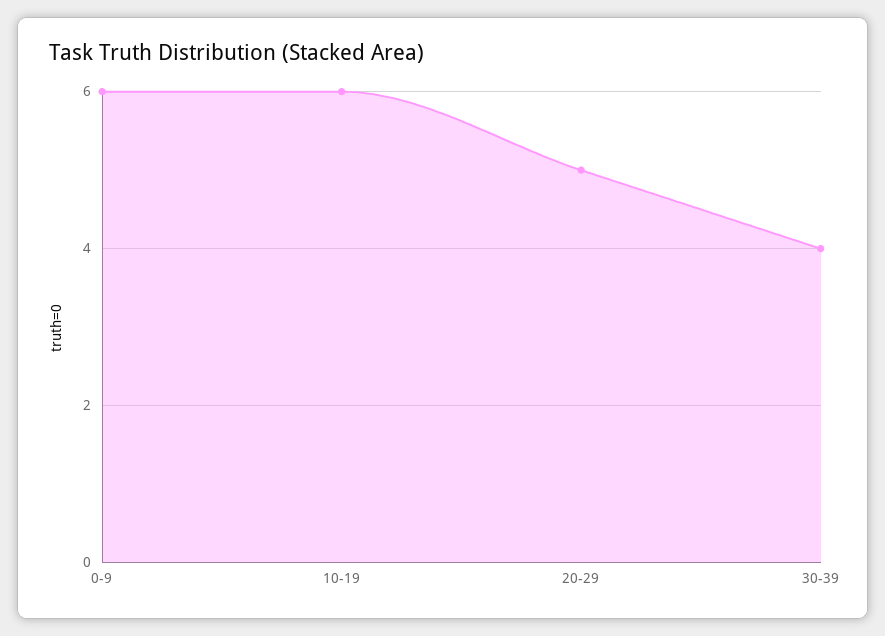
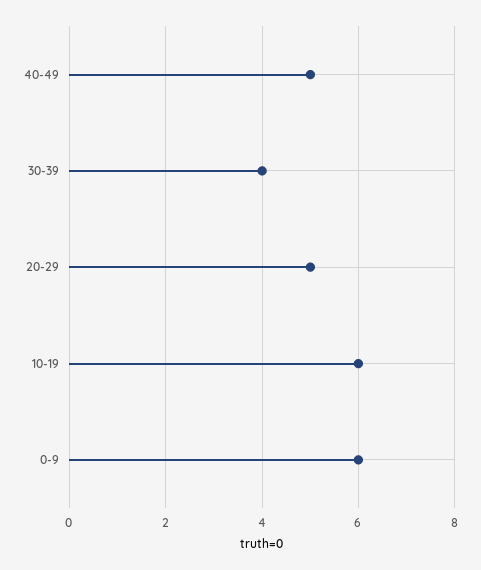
40-49: none -> 5

